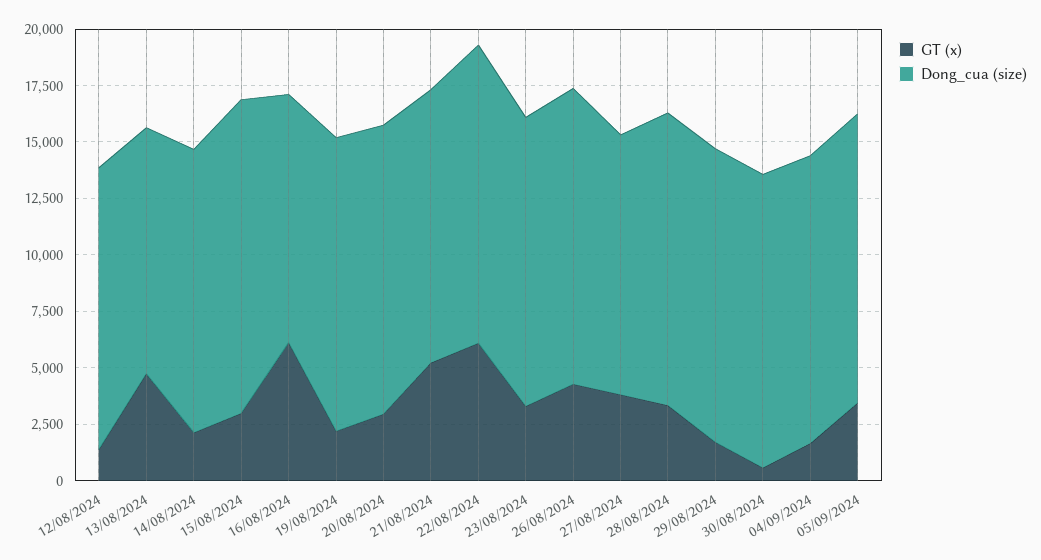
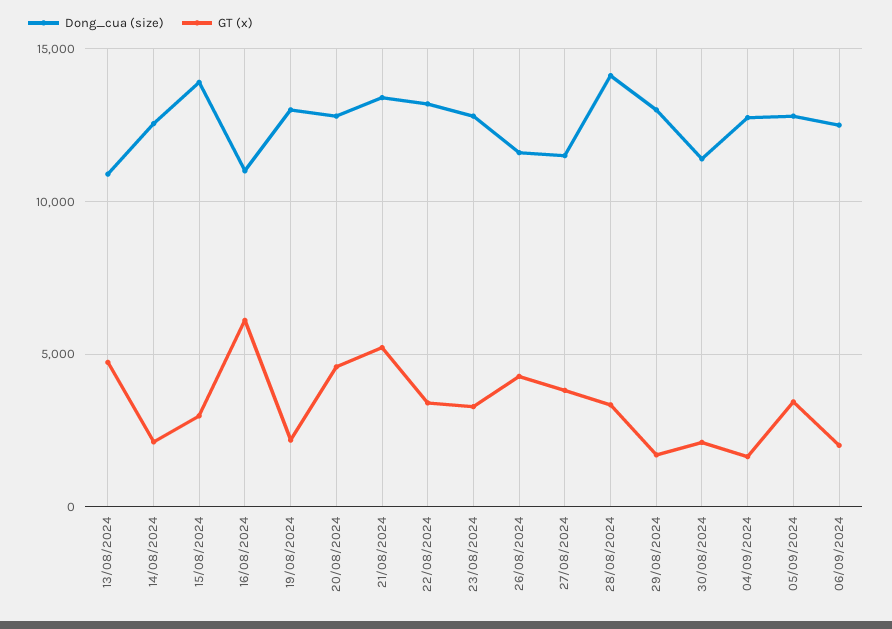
GT (x), 12/08/2024: 1500 -> none
Dong_cua (size), 12/08/2024: 12500 -> none
GT (x), 20/08/2024: 3000 -> 4500
Dong_cua (size), 21/08/2024: 12000 -> 13500
GT (x), 22/08/2024: 6000 -> 3500
Dong_cua (size), 26/08/2024: 13000 -> 11500
Dong_cua (size), 28/08/2024: 13000 -> 14000
GT (x), 30/08/2024: 500 -> 2000
Dong_cua (size), 30/08/2024: 13000 -> 11500
Dong_cua (size), 06/09/2024: none -> 12500
GT (x), 06/09/2024: none -> 2000

